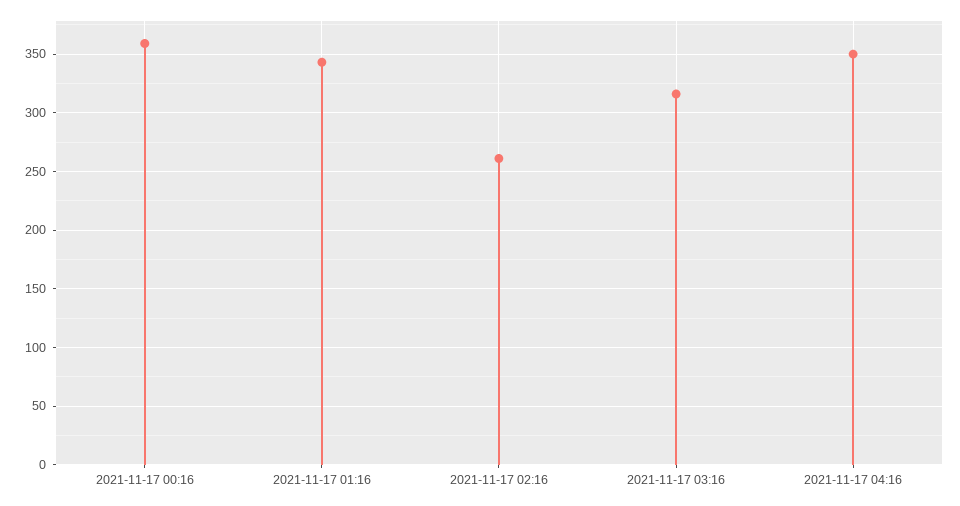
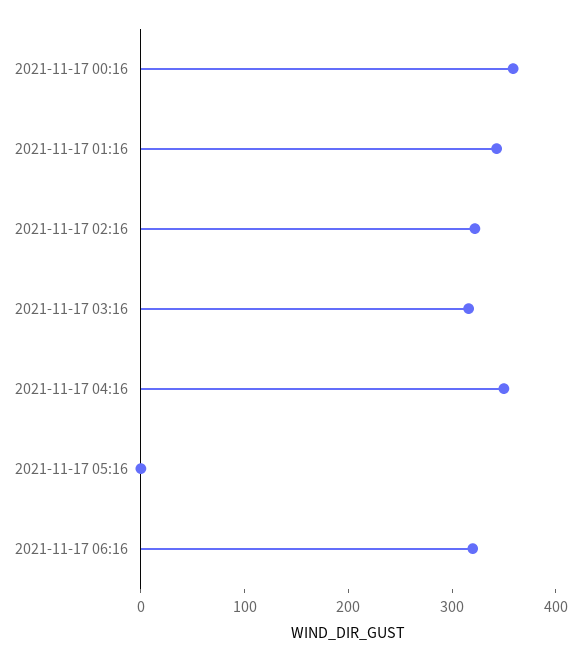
2021-11-17 02:16: 260 -> 320
2021-11-17 05:16: none -> 0
2021-11-17 06:16: none -> 320

